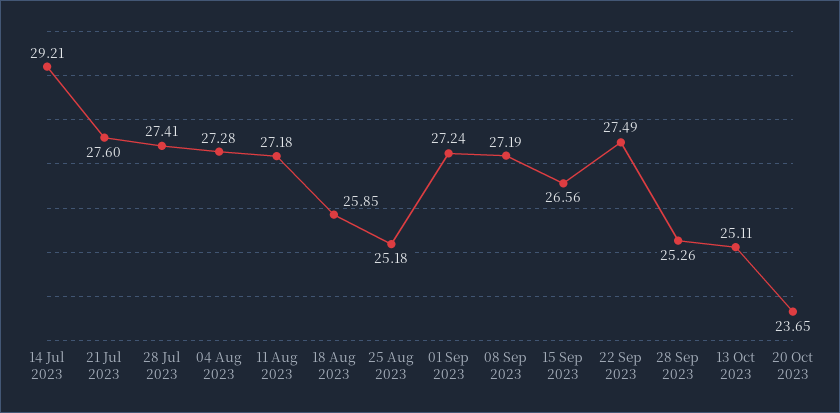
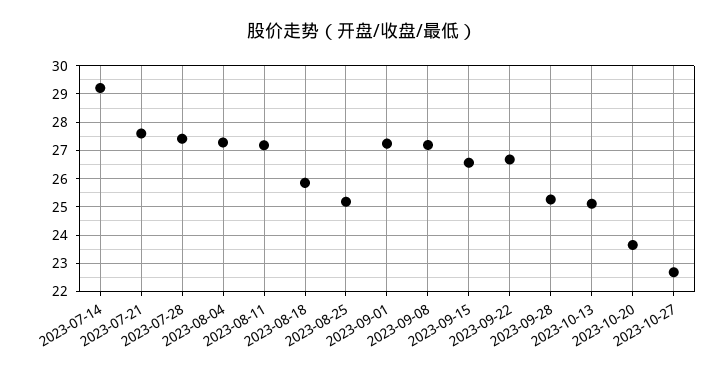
22 Sep 2023: 27.49 -> 26.75
2023-10-27: none -> 22.75

